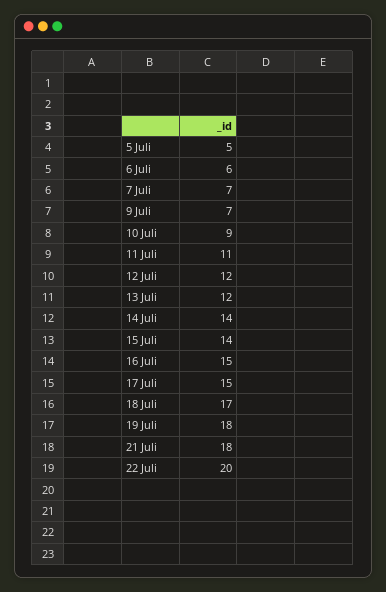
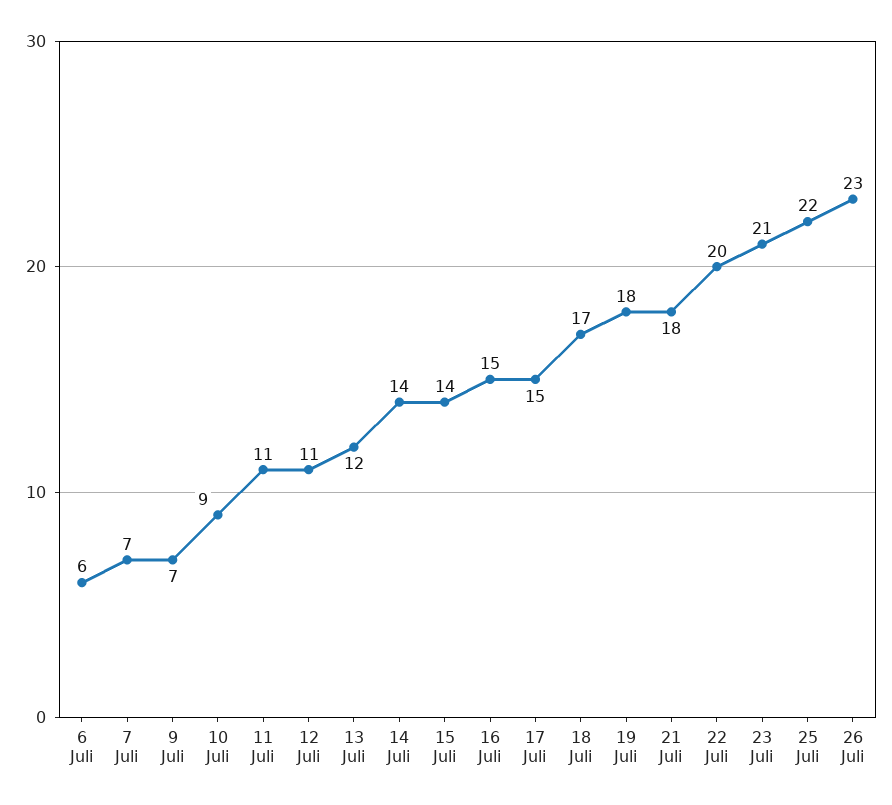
5 Juli: 5 -> none
12 Juli: 12 -> 11
23 Juli: none -> 21
25 Juli: none -> 22
26 Juli: none -> 23

